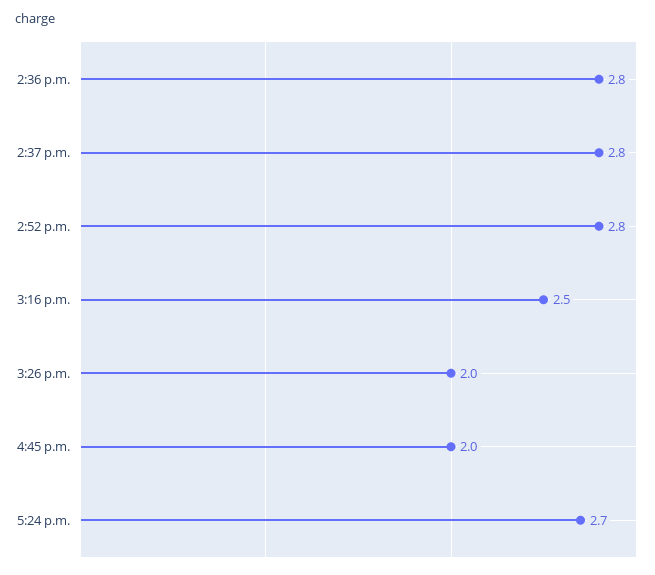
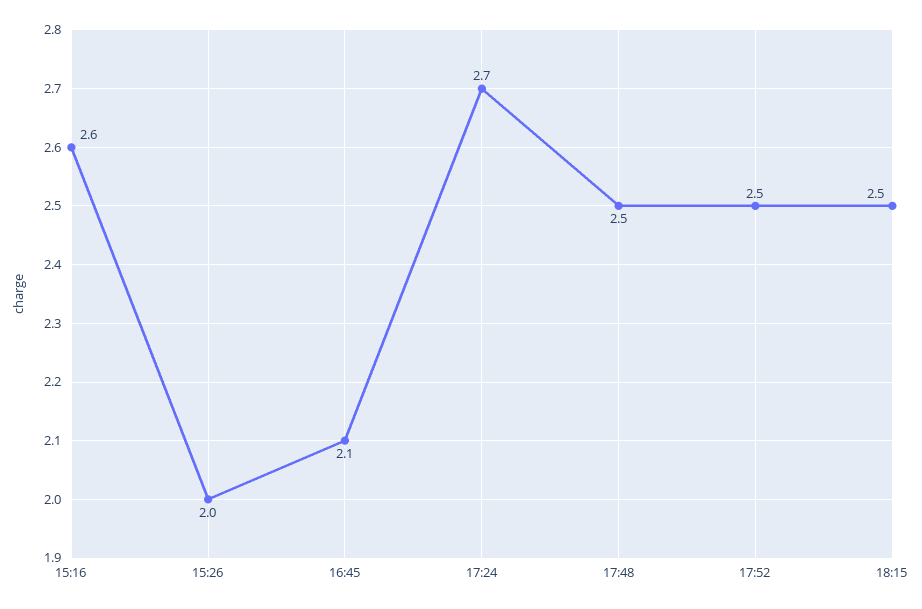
2:36 p.m.: 2.8 -> none
2:37 p.m.: 2.8 -> none
2:52 p.m.: 2.8 -> none
3:16 p.m.: 2.5 -> 2.6
4:45 p.m.: 2 -> 2.1
17:48: none -> 2.5
17:52: none -> 2.5
18:15: none -> 2.5

